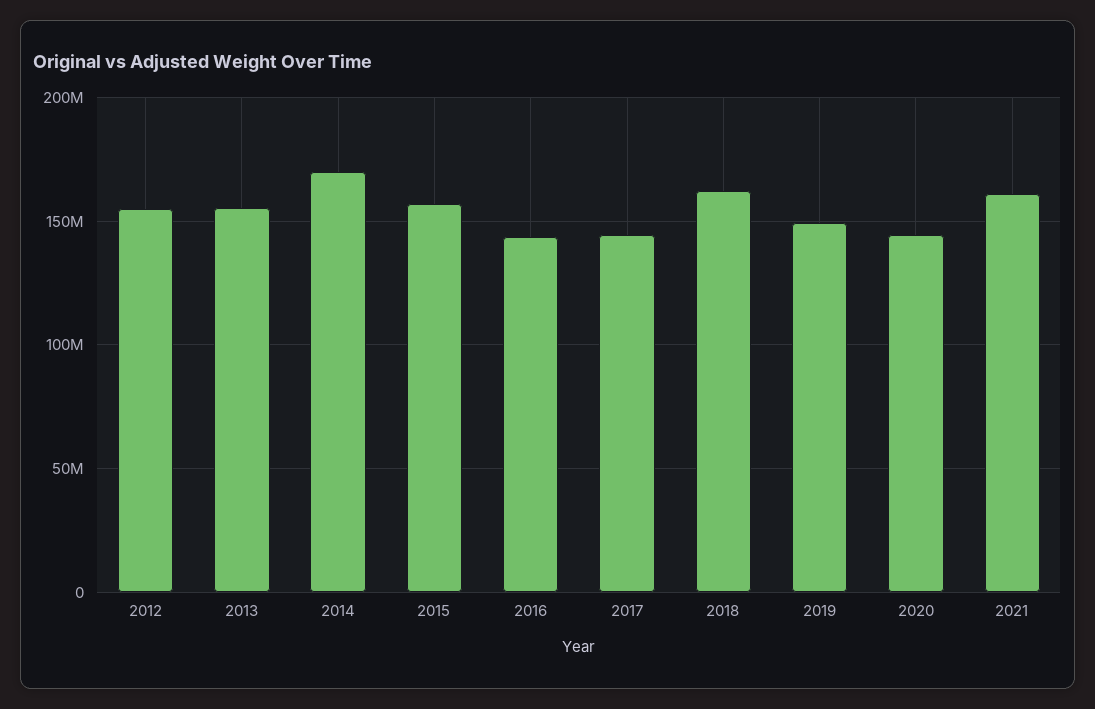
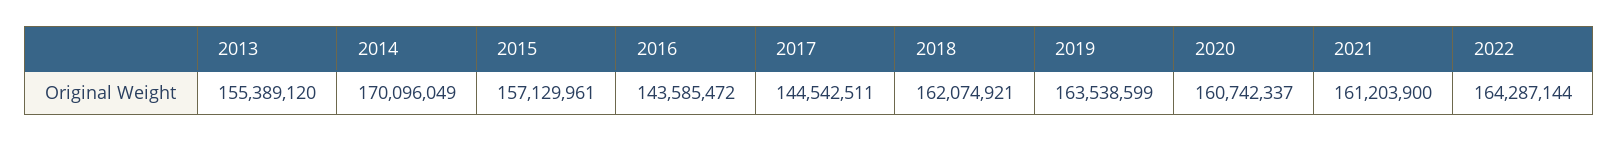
2012: 155000000 -> none
2019: 150000000 -> 163538599
2020: 145000000 -> 160742337
2022: none -> 164287144

